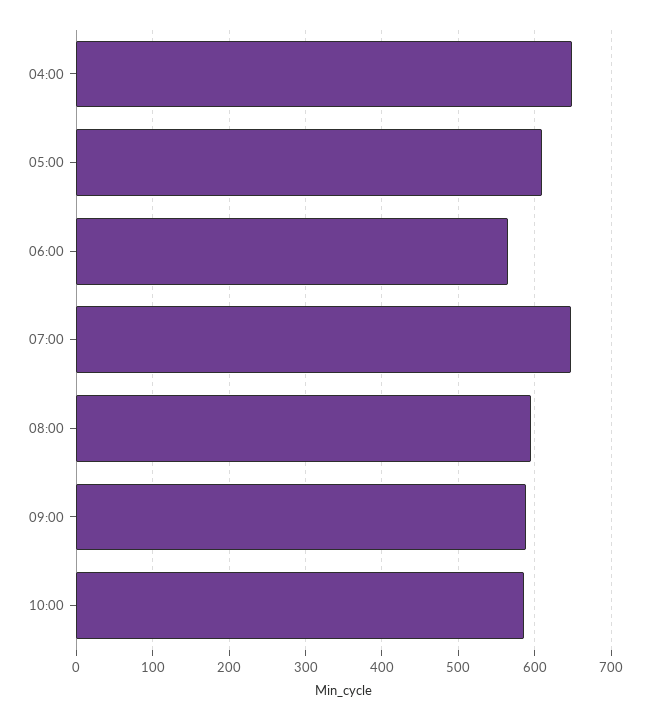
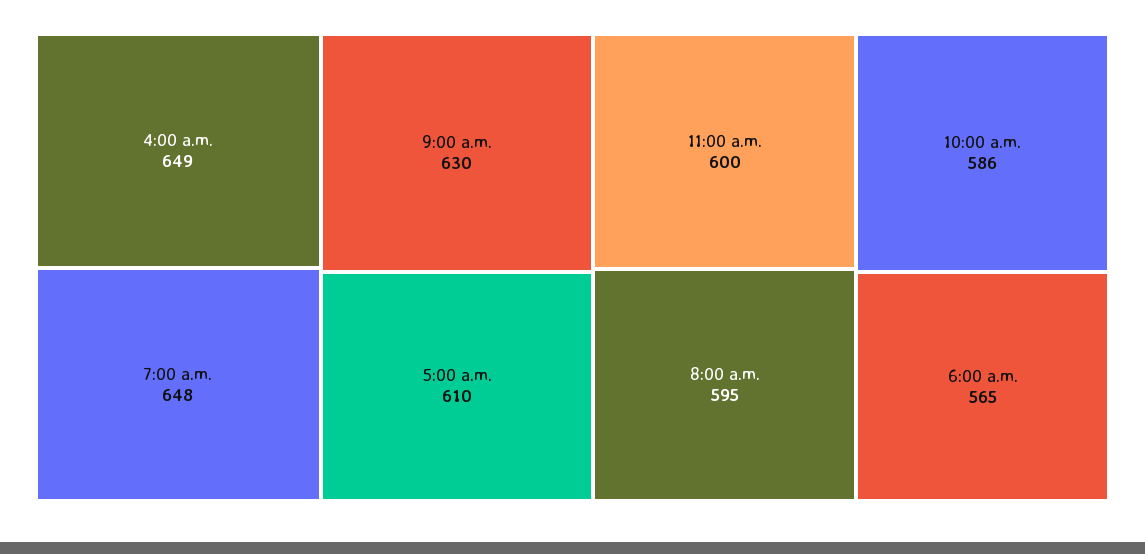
09:00: 590 -> 630
11:00 a.m.: none -> 600

